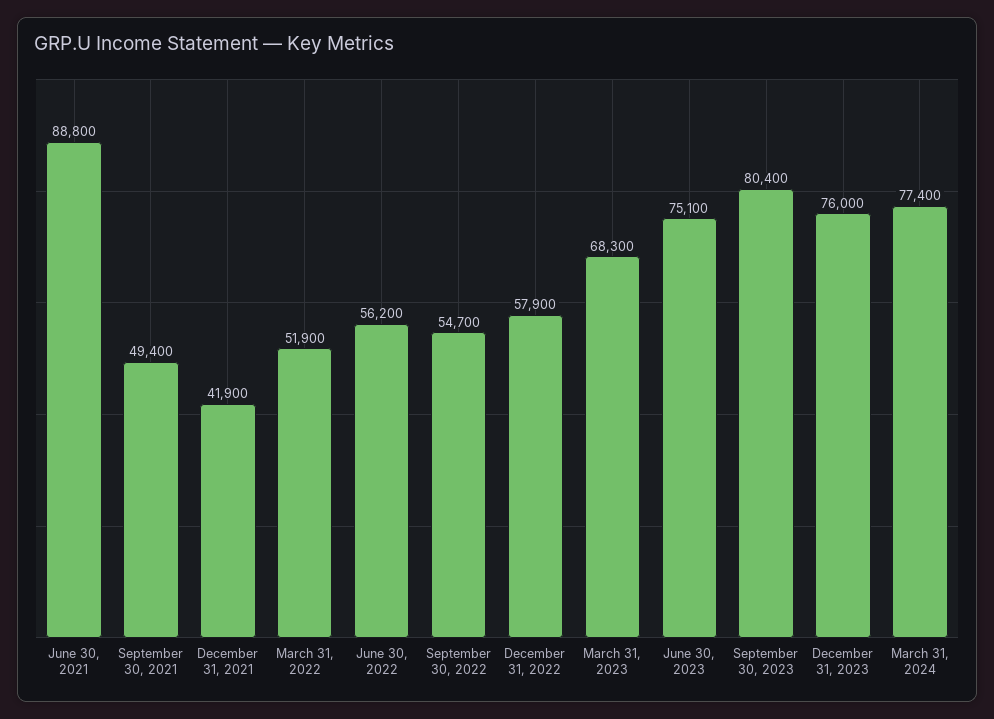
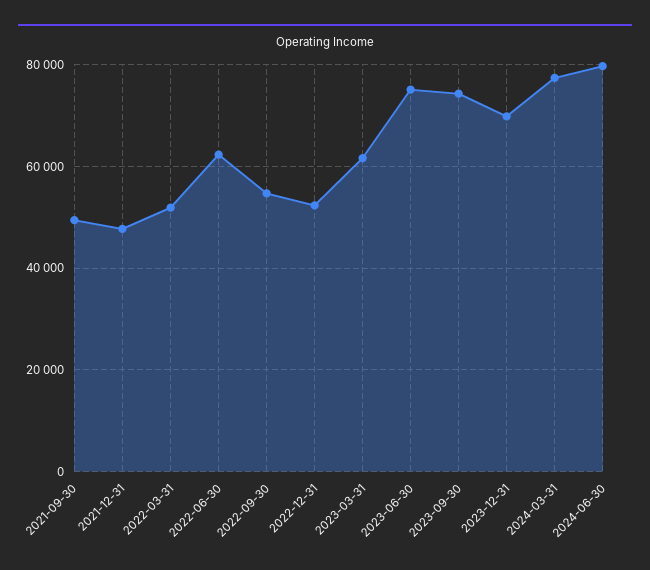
June 30, 2021: 88800 -> none
December 31, 2021: 41900 -> 48000
June 30, 2022: 56200 -> 62000
December 31, 2022: 57900 -> 52000
March 31, 2023: 68300 -> 62000
September 30, 2023: 80400 -> 74000
December 31, 2023: 76000 -> 70000
2024-06-30: none -> 80000

